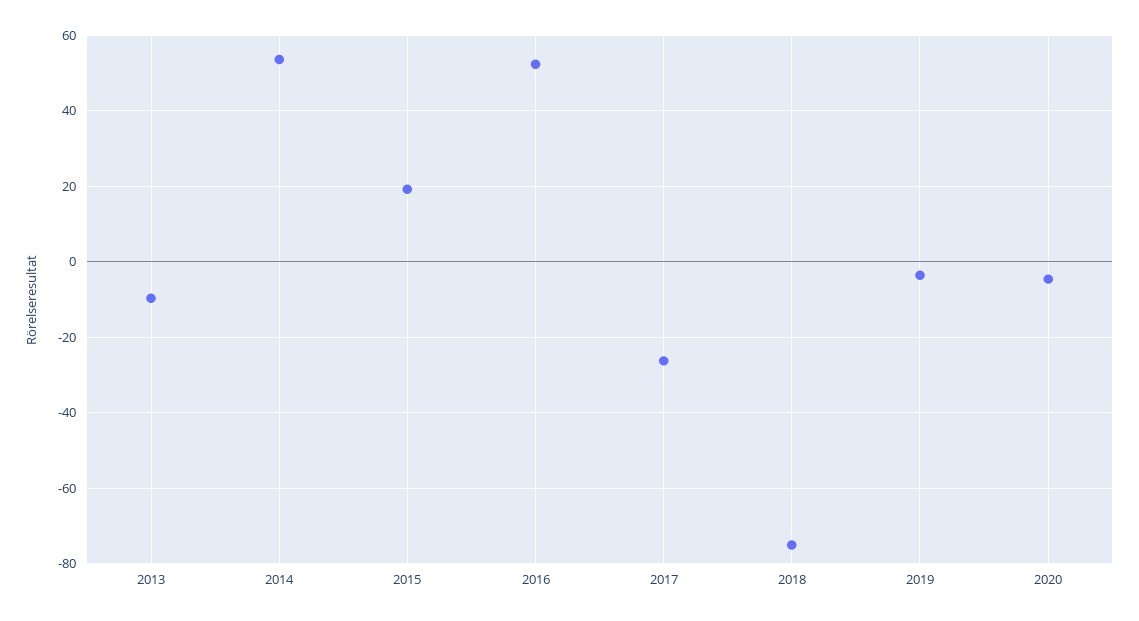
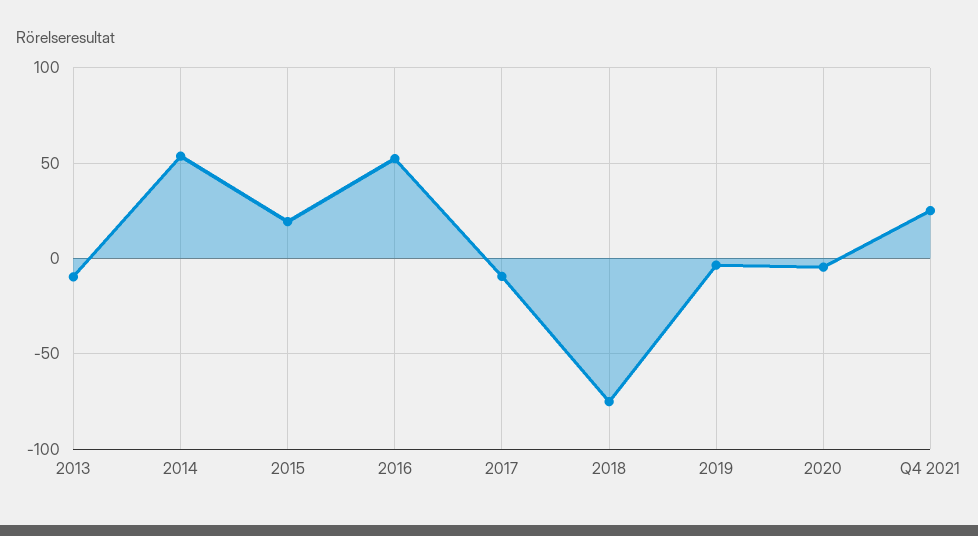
2017: -26 -> -10
Q4 2021: none -> 25

